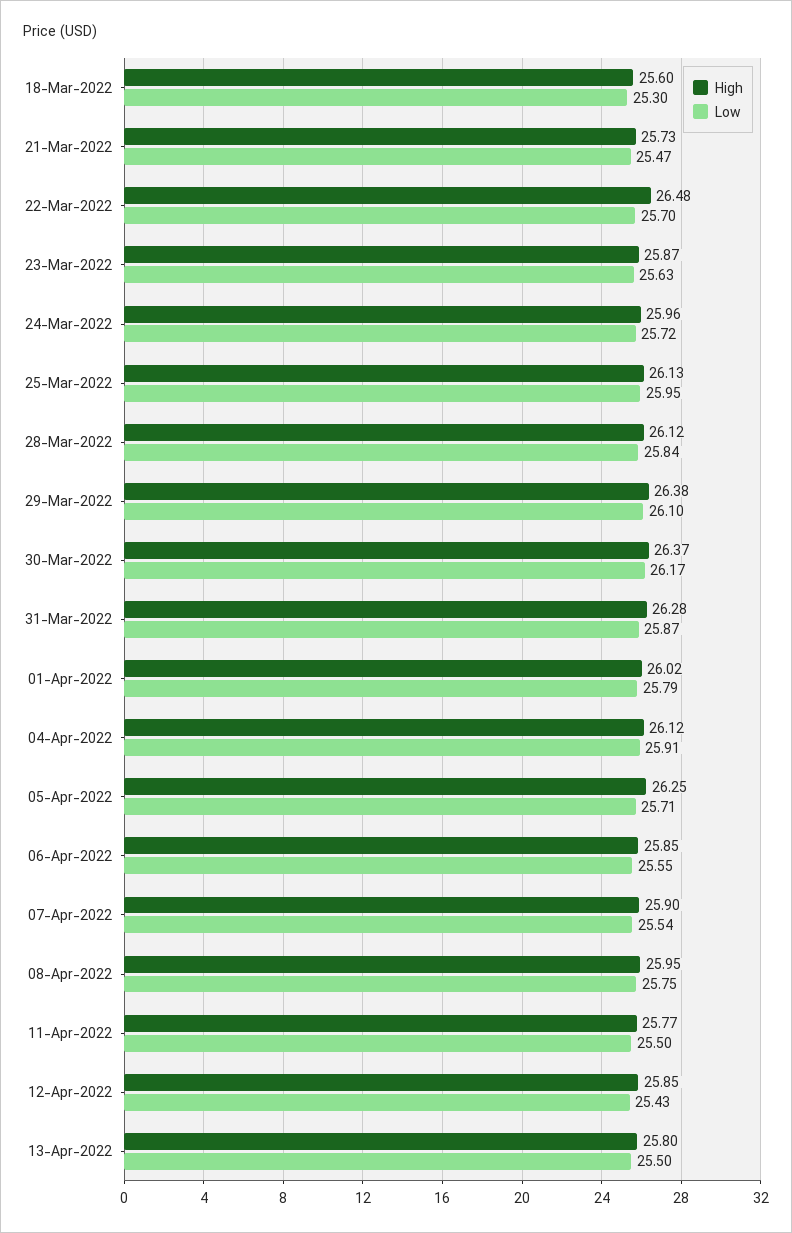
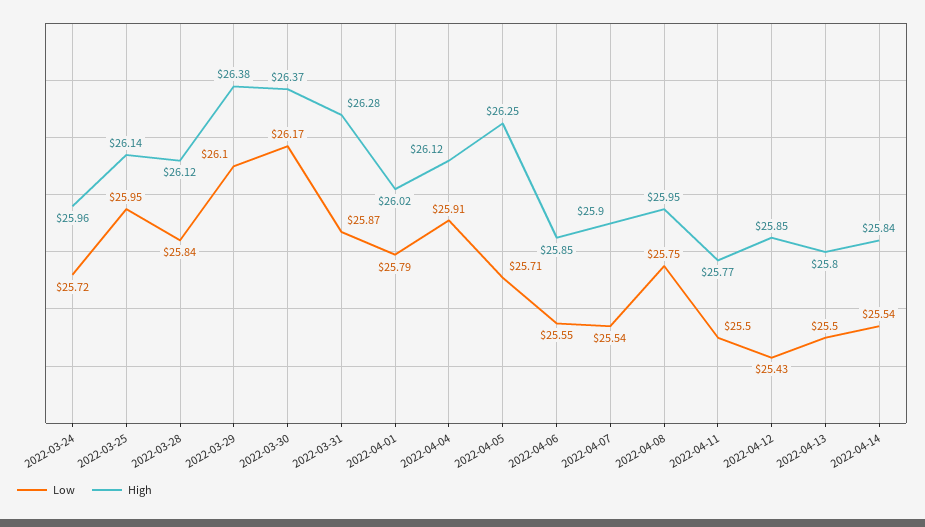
High, 18-Mar-2022: 25.6 -> none
Low, 18-Mar-2022: 25.3 -> none
High, 21-Mar-2022: 25.73 -> none
Low, 21-Mar-2022: 25.47 -> none
High, 22-Mar-2022: 26.48 -> none
Low, 22-Mar-2022: 25.7 -> none
High, 23-Mar-2022: 25.87 -> none
Low, 23-Mar-2022: 25.63 -> none
High, 25-Mar-2022: 26.13 -> 26.14
Low, 2022-04-14: none -> 25.54
High, 2022-04-14: none -> 25.84

